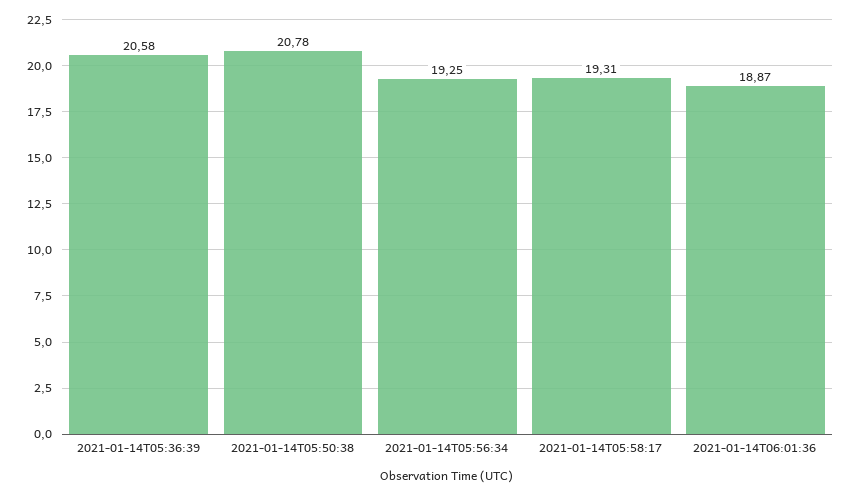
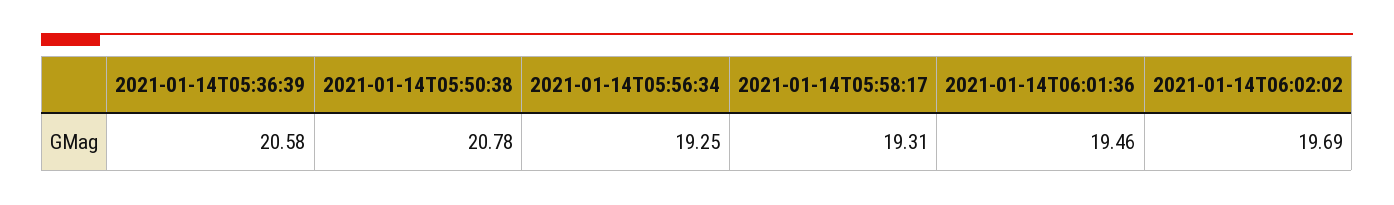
2021-01-14T06:01:36: 18.87 -> 19.46
2021-01-14T06:02:02: none -> 19.69

